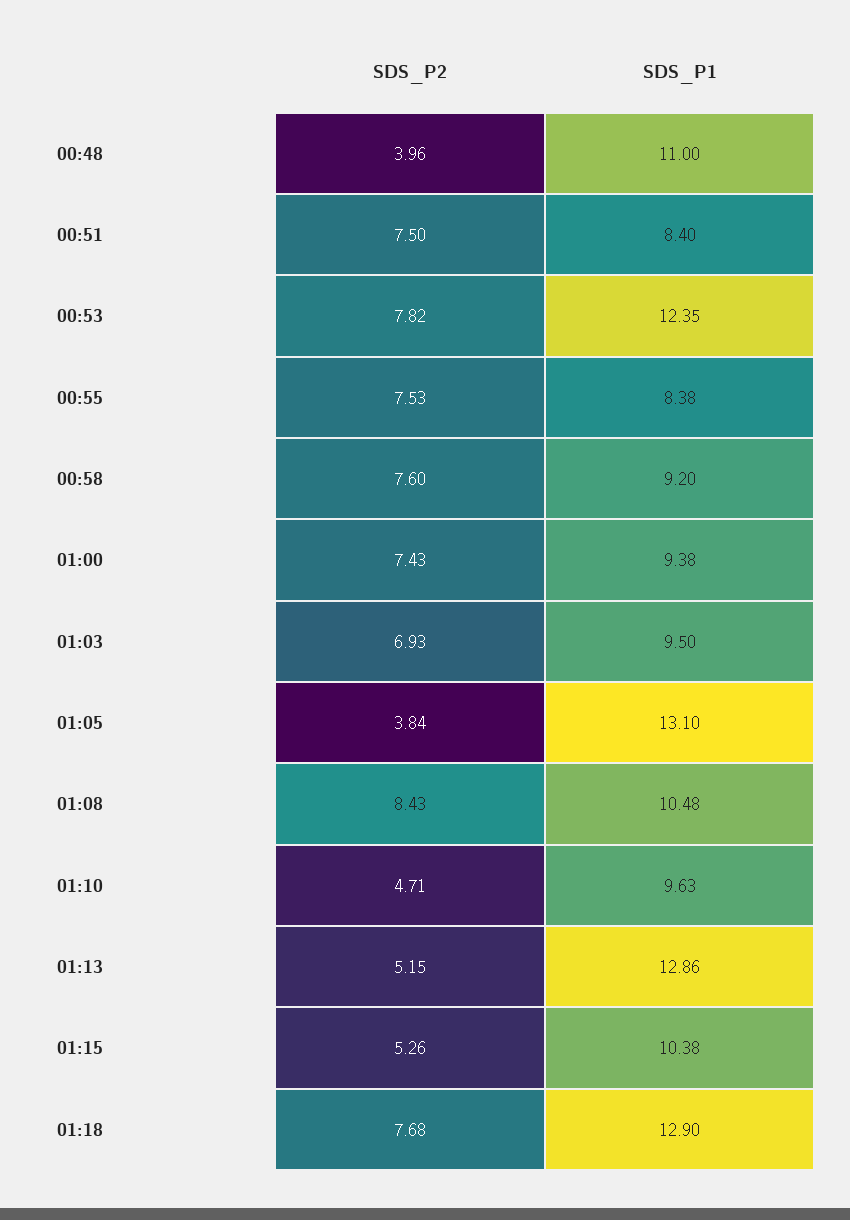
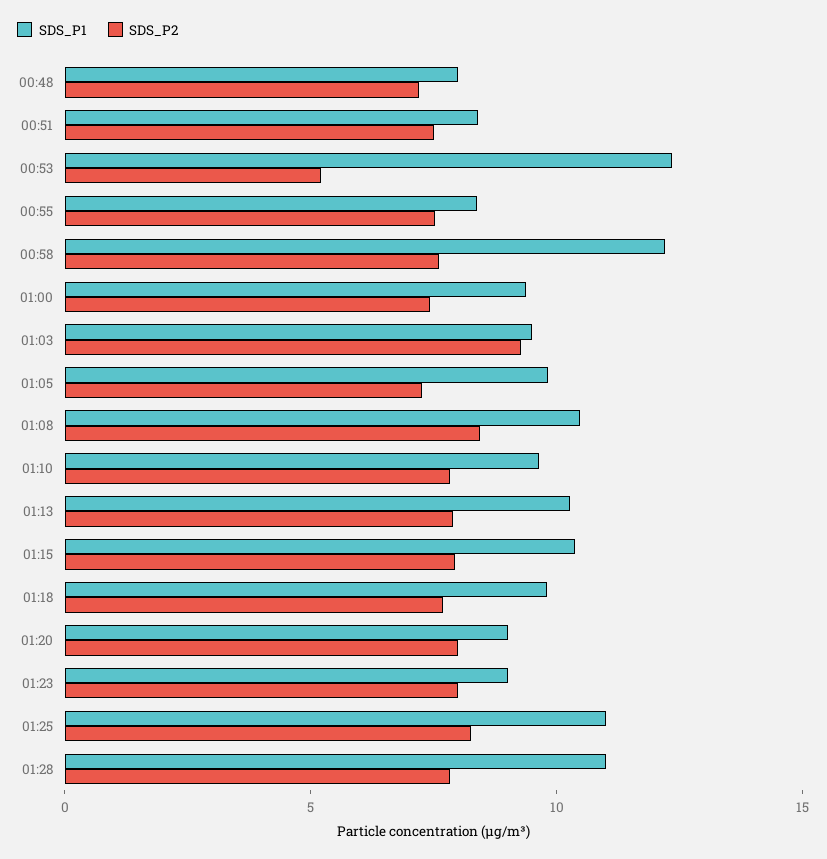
SDS_P2, 00:48: 3.96 -> 7
SDS_P1, 00:48: 11 -> 8
SDS_P2, 00:53: 7.82 -> 5
SDS_P1, 00:58: 9.2 -> 12
SDS_P2, 01:03: 6.93 -> 9
SDS_P2, 01:05: 3.84 -> 7
SDS_P1, 01:05: 13.1 -> 10
SDS_P2, 01:10: 4.71 -> 8
SDS_P2, 01:13: 5.15 -> 8
SDS_P1, 01:13: 12.86 -> 10
SDS_P2, 01:15: 5.26 -> 8
SDS_P1, 01:18: 12.9 -> 10
SDS_P1, 01:20: none -> 9
SDS_P2, 01:20: none -> 8
SDS_P1, 01:23: none -> 9
SDS_P2, 01:23: none -> 8
SDS_P1, 01:25: none -> 11
SDS_P2, 01:25: none -> 8
SDS_P1, 01:28: none -> 11
SDS_P2, 01:28: none -> 8

